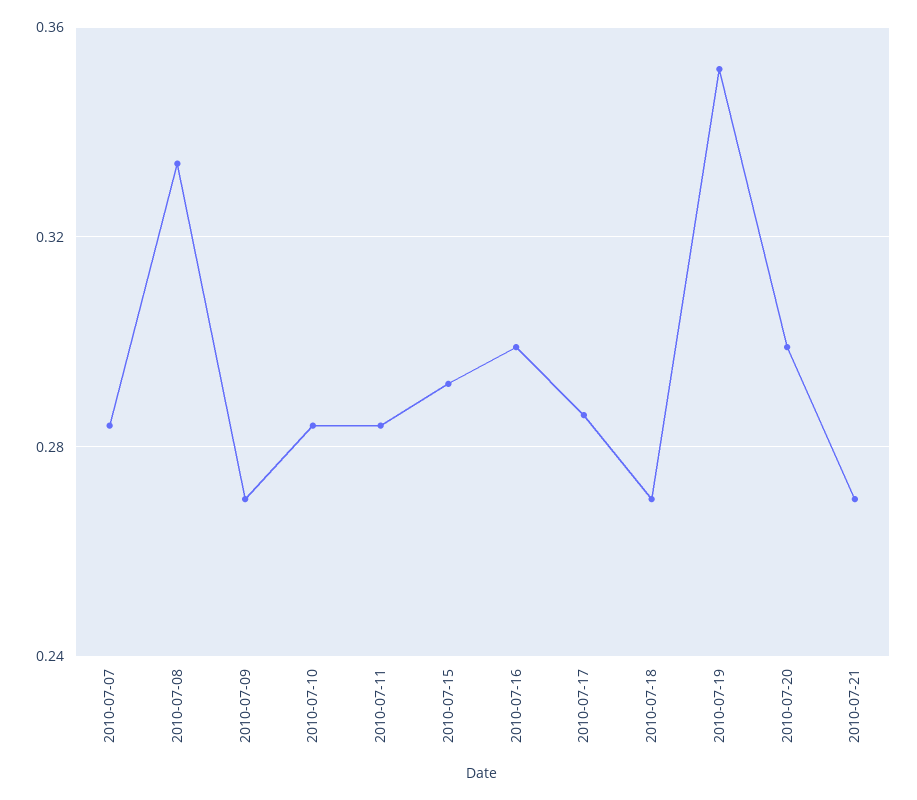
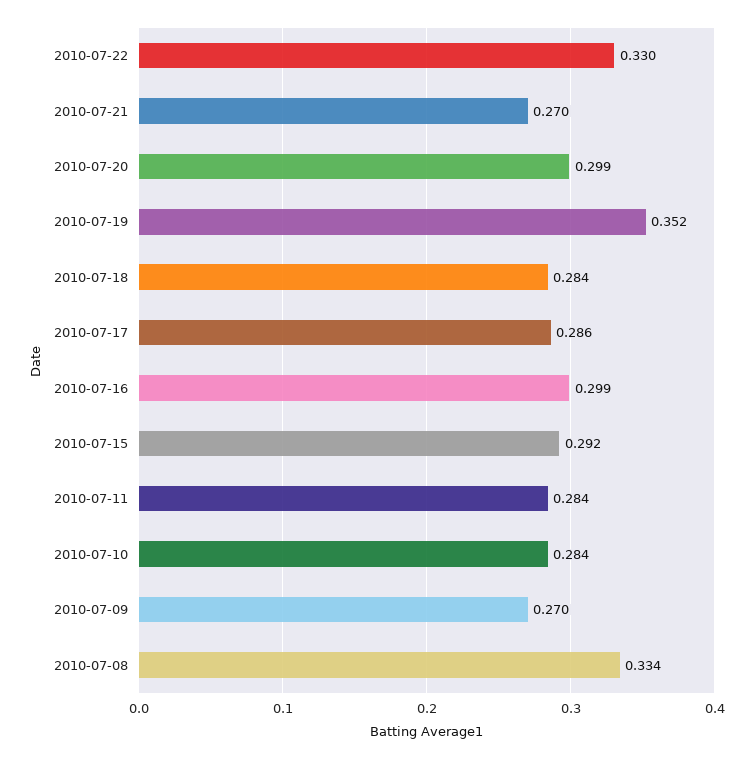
2010-07-07: 0.285 -> none
2010-07-18: 0.27 -> 0.284
2010-07-22: none -> 0.33

